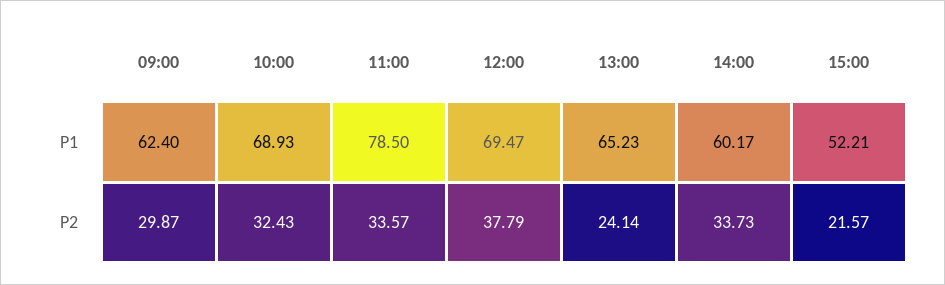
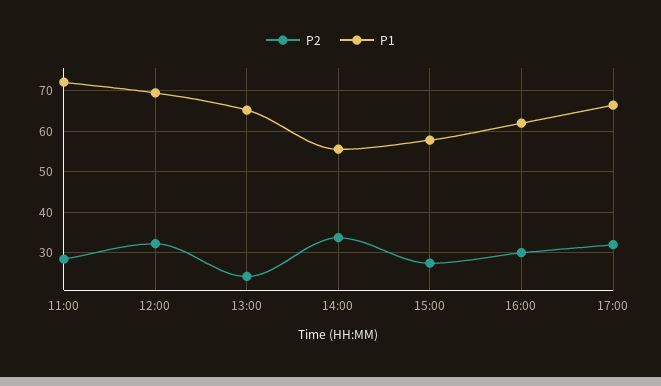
P1, 09:00: 62.4 -> none
P1, 10:00: 68.93 -> none
P1, 11:00: 78.5 -> 72
P1, 14:00: 60.17 -> 56
P1, 15:00: 52.21 -> 58
P2, 09:00: 29.87 -> none
P2, 10:00: 32.43 -> none
P2, 11:00: 33.57 -> 28
P2, 12:00: 37.79 -> 32
P2, 15:00: 21.57 -> 28
P2, 16:00: none -> 30
P1, 16:00: none -> 62
P2, 17:00: none -> 32
P1, 17:00: none -> 66

